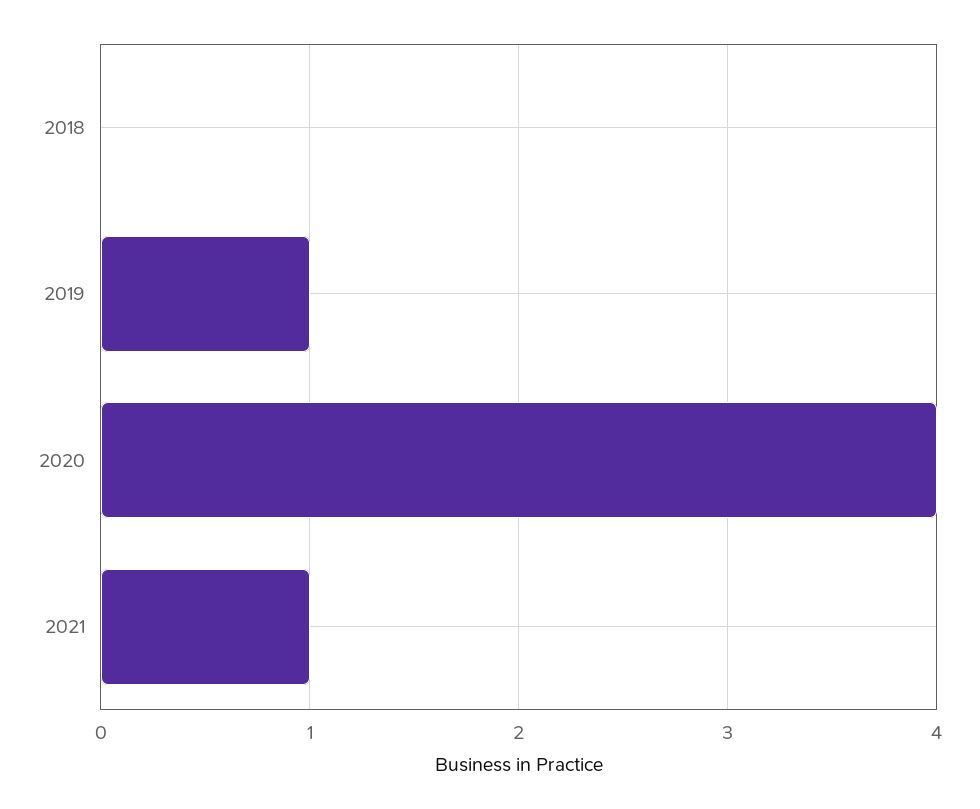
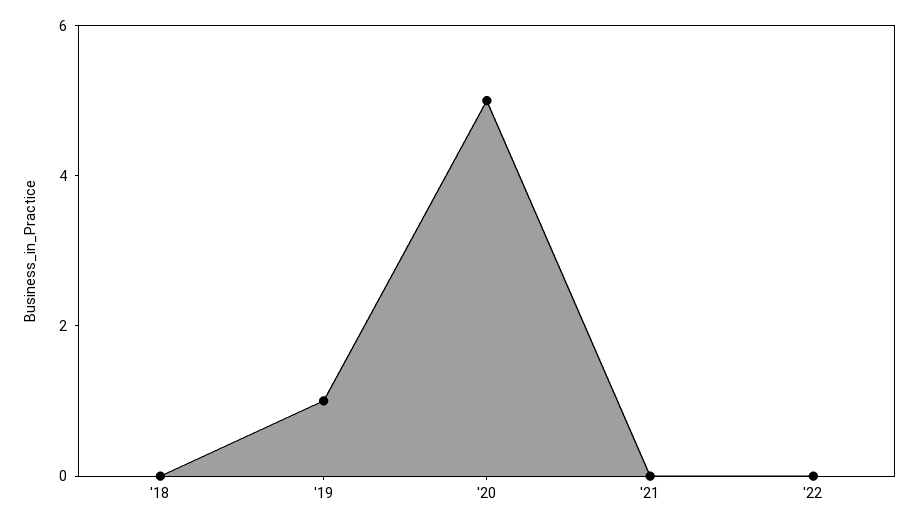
2020: 4 -> 5
2021: 1 -> 0
'22: none -> 0

